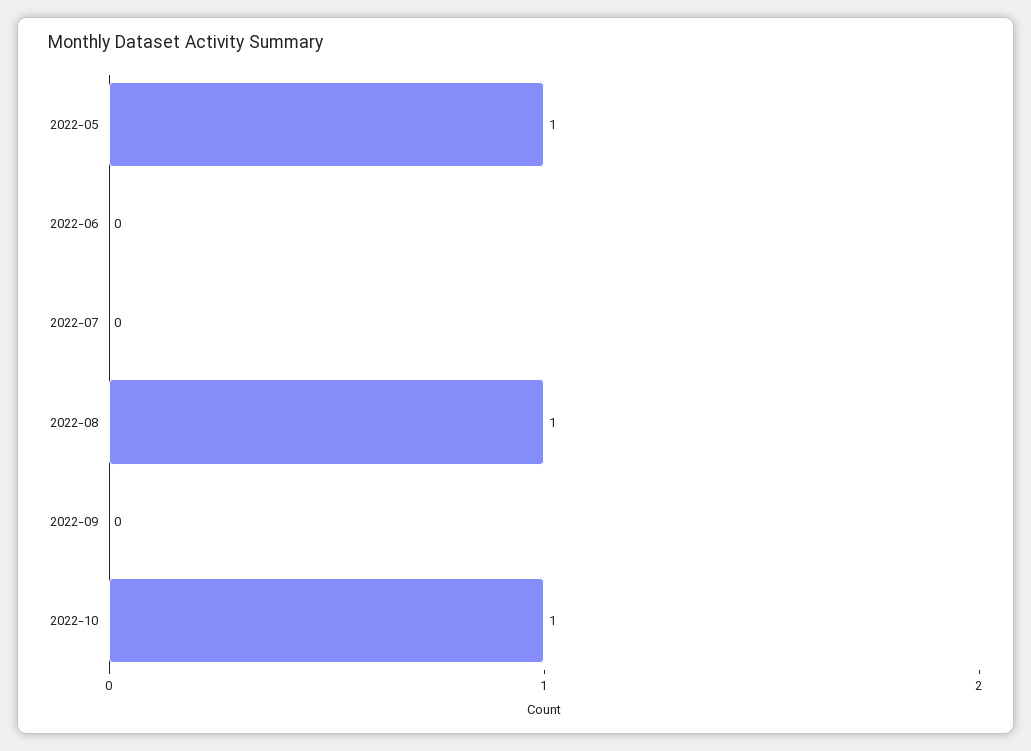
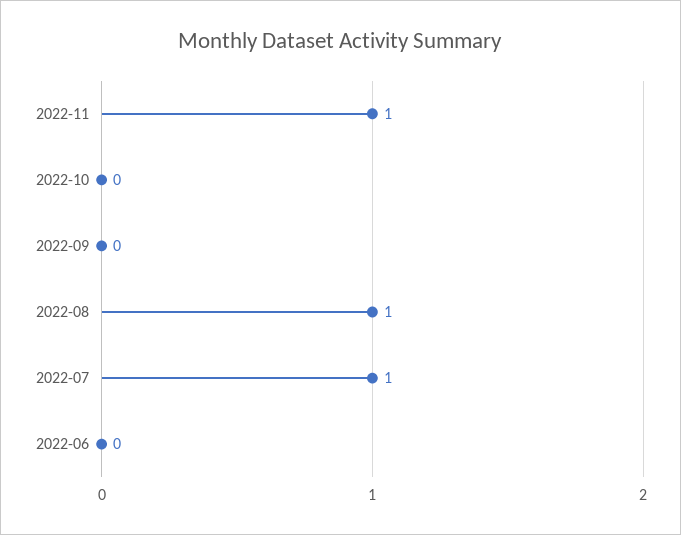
2022-05: 1 -> none
2022-07: 0 -> 1
2022-10: 1 -> 0
2022-11: none -> 1

